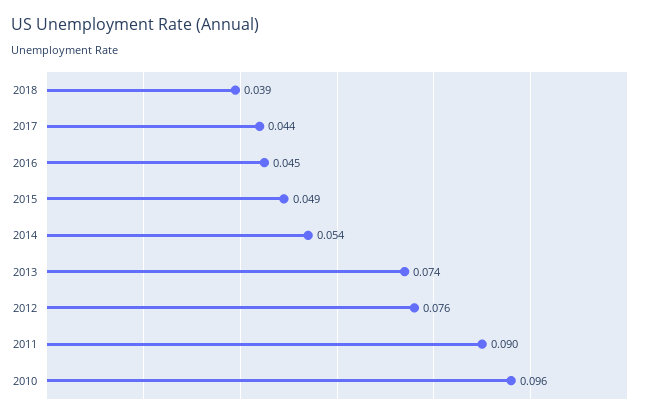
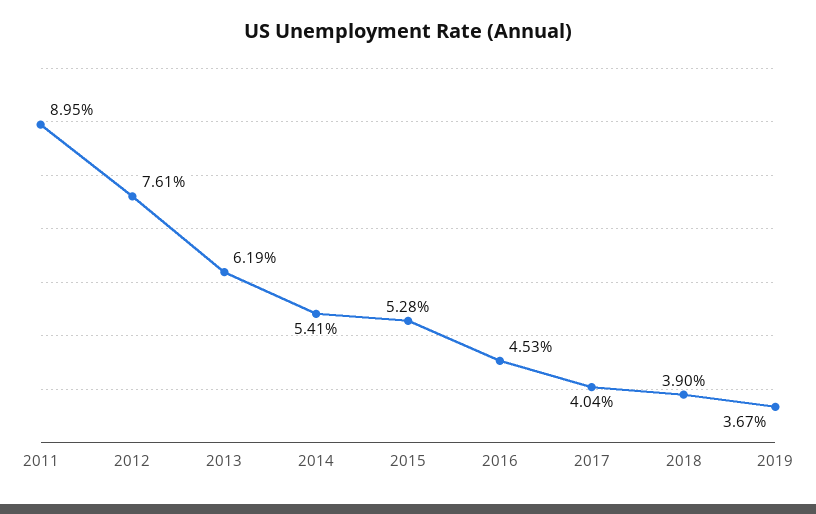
2017: 0.044 -> 0.0404
2015: 0.049 -> 0.0528
2013: 0.074 -> 0.0619
2010: 0.096 -> none
2019: none -> 0.0367

